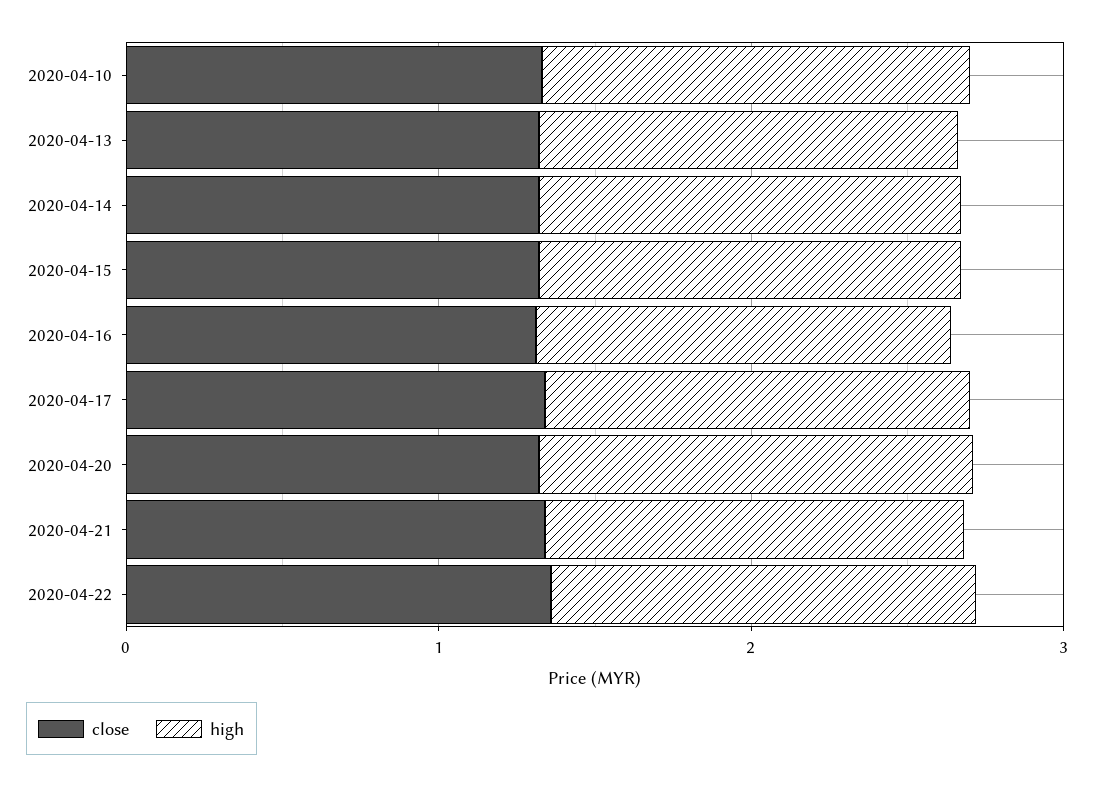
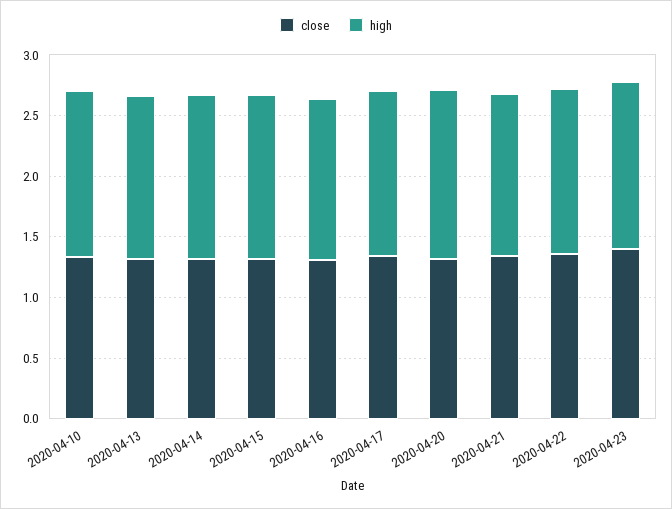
close, 2020-04-23: none -> 1.4
high, 2020-04-23: none -> 1.4

